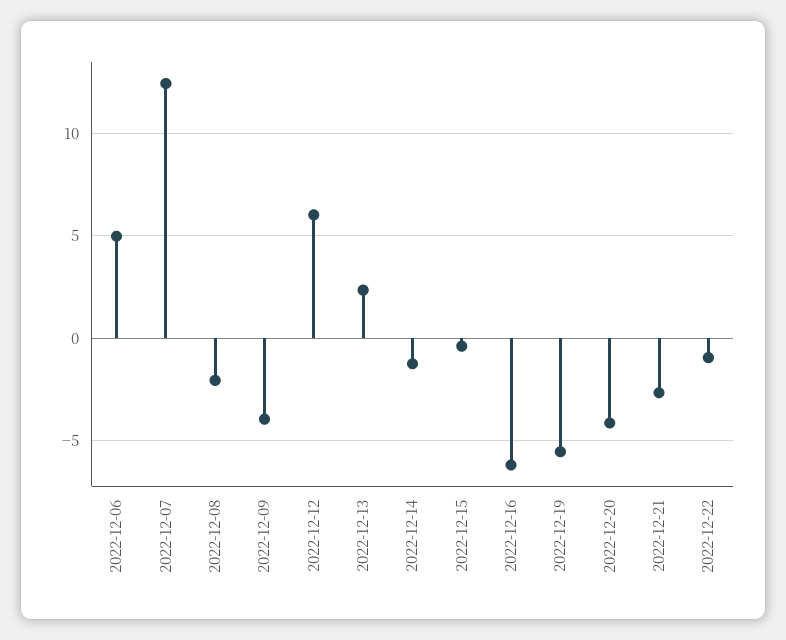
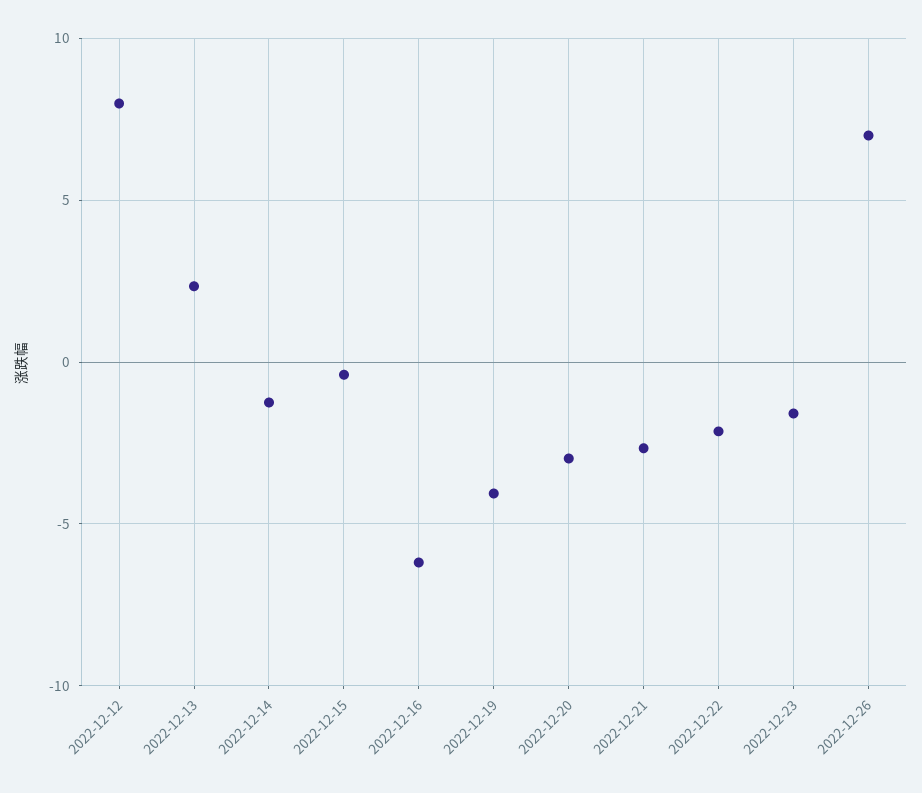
2022-12-06: 5 -> none
2022-12-07: 12.5 -> none
2022-12-08: -2 -> none
2022-12-09: -4 -> none
2022-12-12: 6 -> 8
2022-12-19: -5.5 -> -4
2022-12-20: -4 -> -3
2022-12-22: -1 -> -2
2022-12-23: none -> -1.5
2022-12-26: none -> 7

